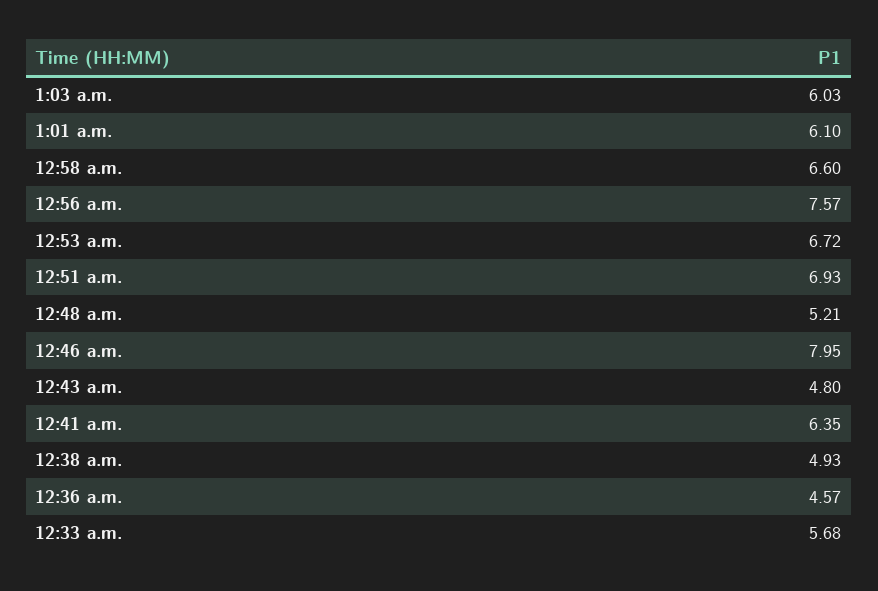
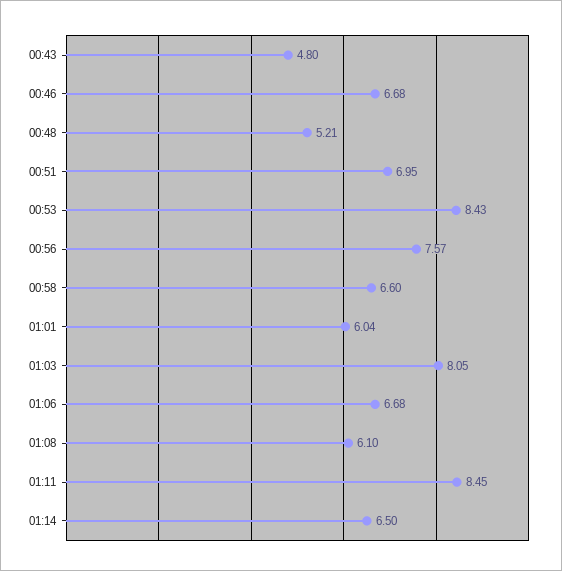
1:03 a.m.: 6.03 -> 8.05
1:01 a.m.: 6.1 -> 6.04
12:53 a.m.: 6.72 -> 8.43
12:51 a.m.: 6.93 -> 6.95
12:46 a.m.: 7.95 -> 6.68
12:41 a.m.: 6.35 -> none
12:38 a.m.: 4.93 -> none
12:36 a.m.: 4.57 -> none
12:33 a.m.: 5.68 -> none
01:06: none -> 6.68
01:08: none -> 6.1
01:11: none -> 8.45
01:14: none -> 6.5

